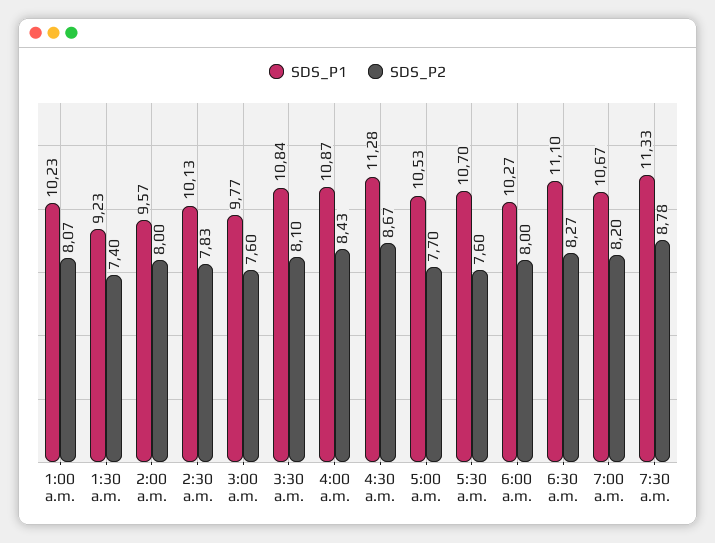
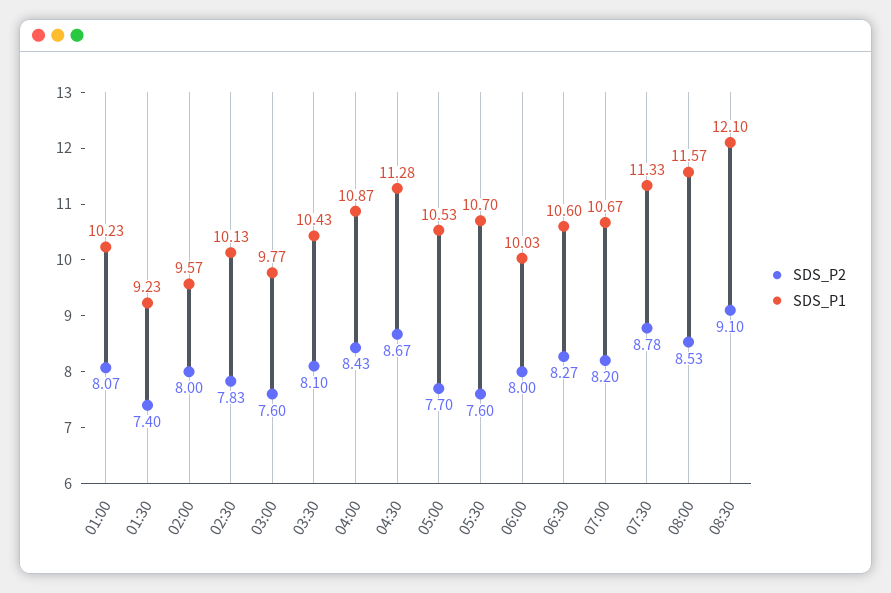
SDS_P1, 3:30 a.m.: 10.84 -> 10.43
SDS_P1, 6:00 a.m.: 10.27 -> 10.03
SDS_P1, 6:30 a.m.: 11.1 -> 10.6
SDS_P2, 08:00: none -> 8.53
SDS_P1, 08:00: none -> 11.57
SDS_P2, 08:30: none -> 9.1
SDS_P1, 08:30: none -> 12.1

